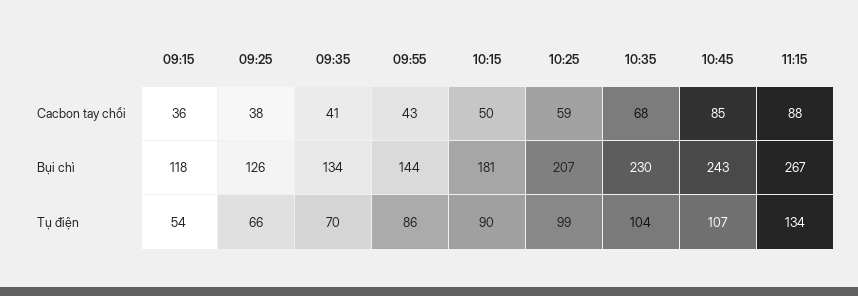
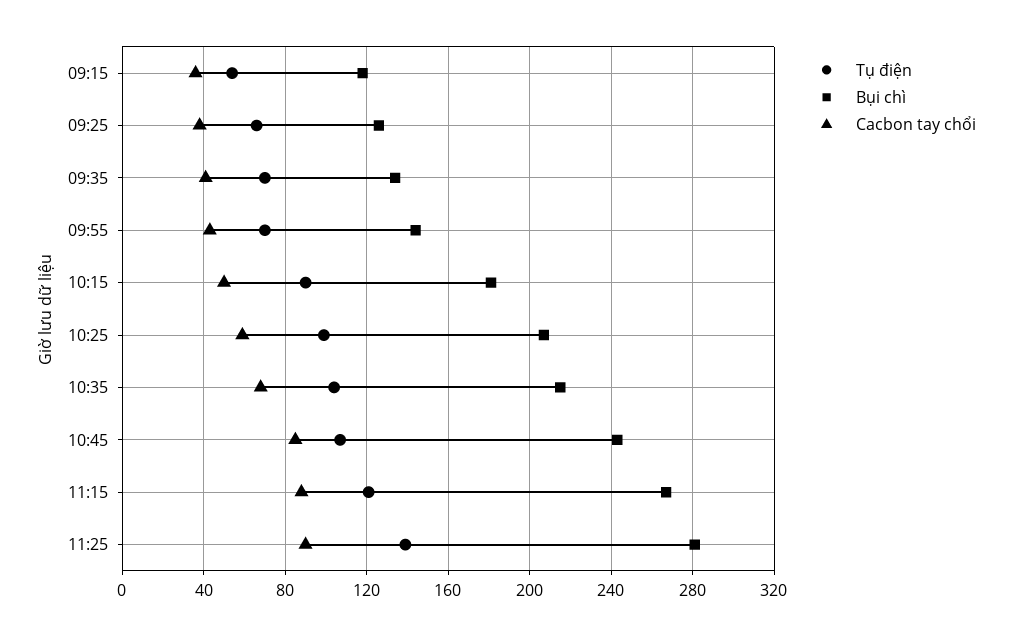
Bụi chì, 10:35: 230 -> 215
Tụ điện, 09:55: 86 -> 70
Tụ điện, 11:15: 134 -> 120
Tụ điện, 11:25: none -> 140
Bụi chì, 11:25: none -> 280
Cacbon tay chổi, 11:25: none -> 90

